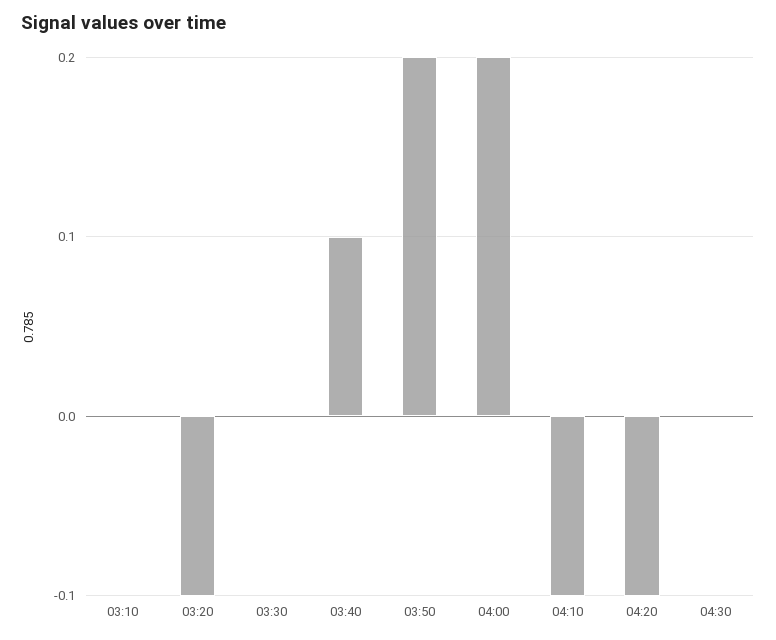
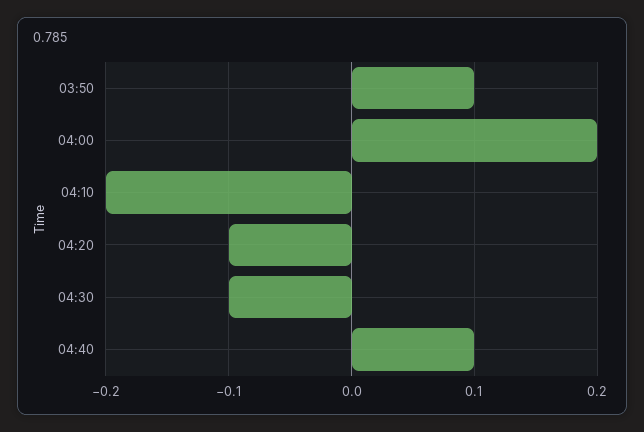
03:10: 0 -> none
03:20: -0.1 -> none
03:30: 0 -> none
03:40: 0.1 -> none
03:50: 0.2 -> 0.1
04:10: -0.1 -> -0.2
04:30: 0 -> -0.1
04:40: none -> 0.1

